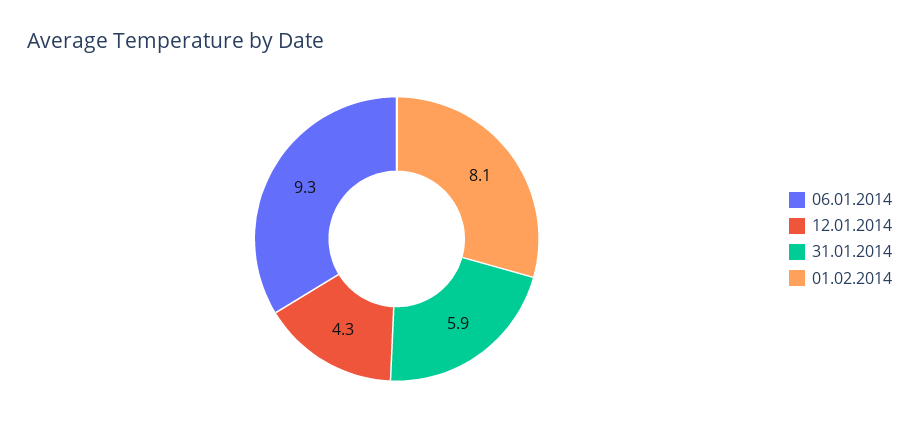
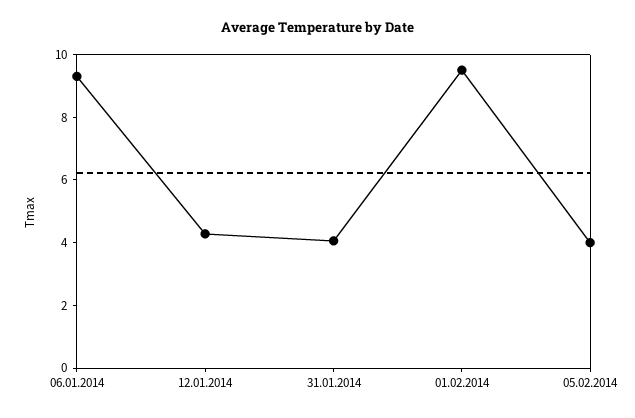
31.01.2014: 5.9 -> 4
01.02.2014: 8.1 -> 9.5
05.02.2014: none -> 4

